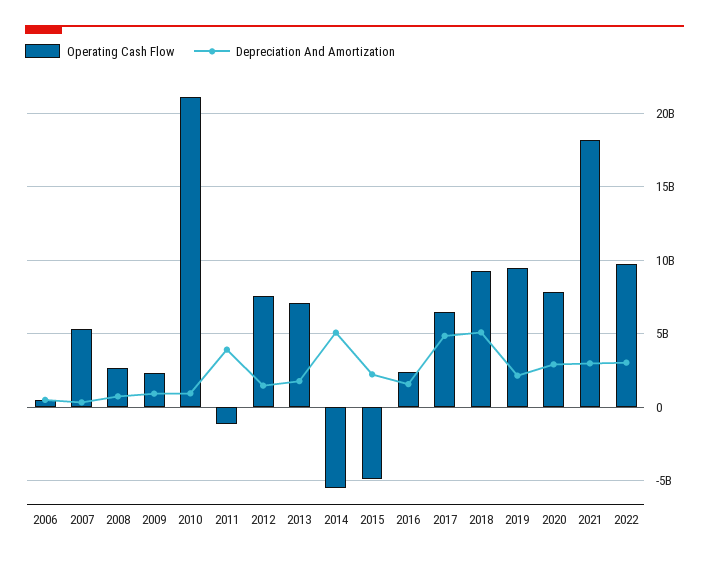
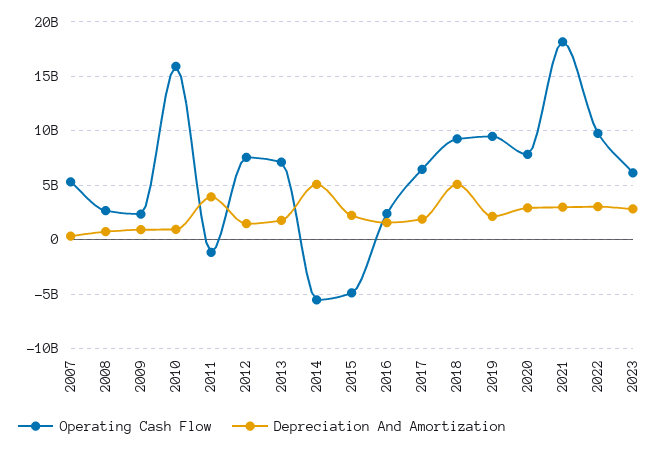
Operating Cash Flow, 2006: 500000000 -> none
Depreciation And Amortization, 2006: 500000000 -> none
Operating Cash Flow, 2010: 21000000000 -> 16000000000
Depreciation And Amortization, 2017: 5000000000 -> 2000000000
Operating Cash Flow, 2023: none -> 6000000000
Depreciation And Amortization, 2023: none -> 3000000000

